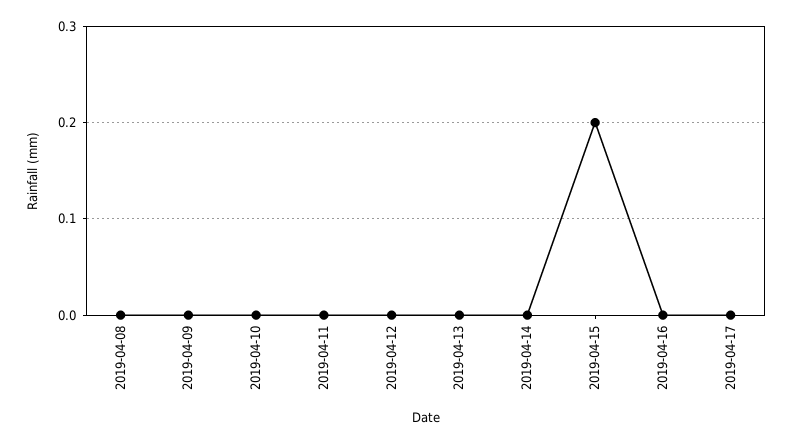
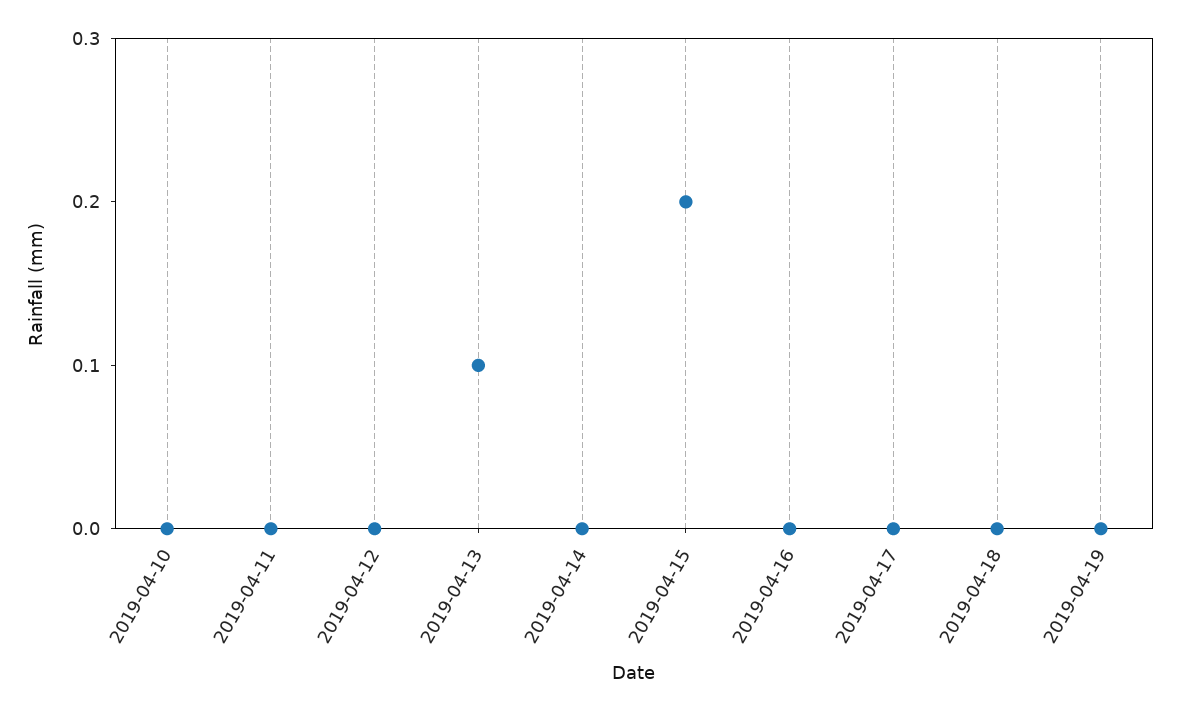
2019-04-08: 0 -> none
2019-04-09: 0 -> none
2019-04-13: 0 -> 0.1
2019-04-18: none -> 0
2019-04-19: none -> 0

